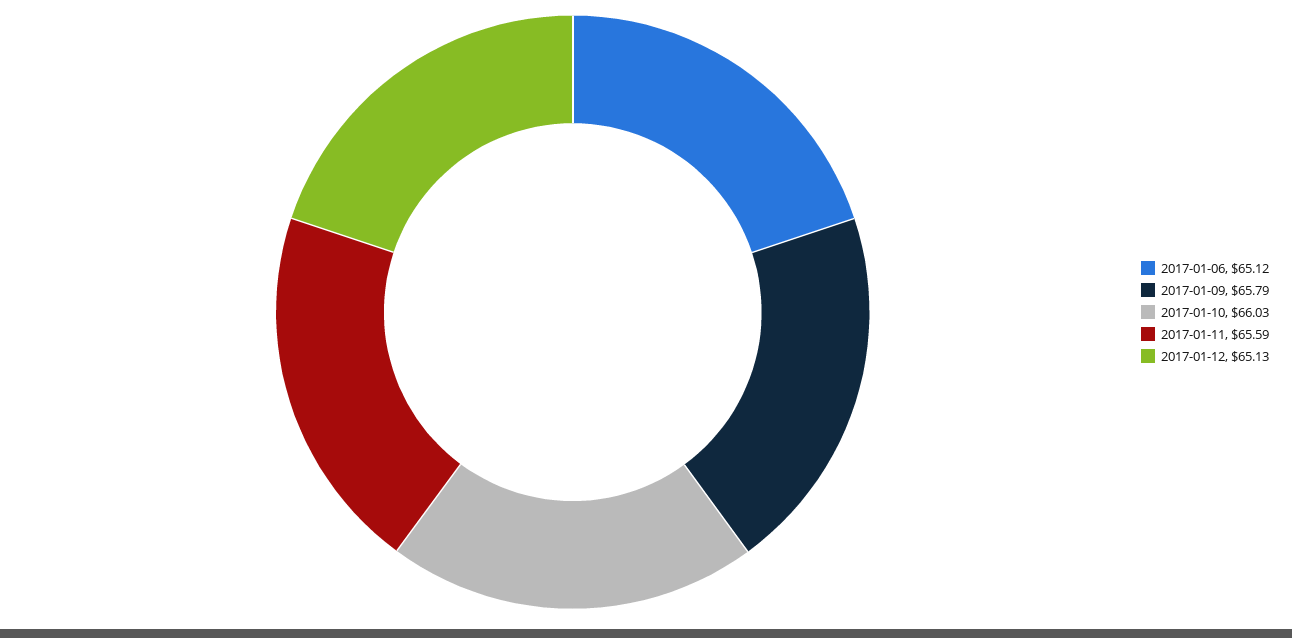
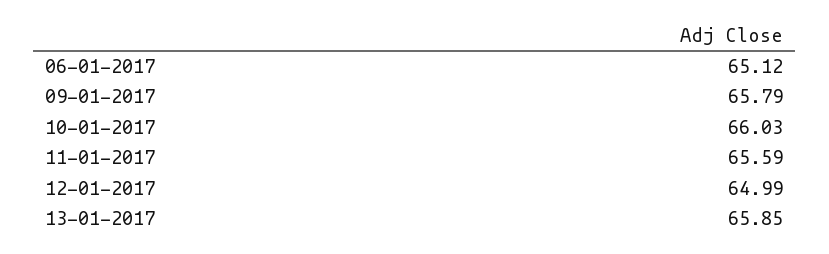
2017-01-12: 65.13 -> 64.99
13-01-2017: none -> 65.85

